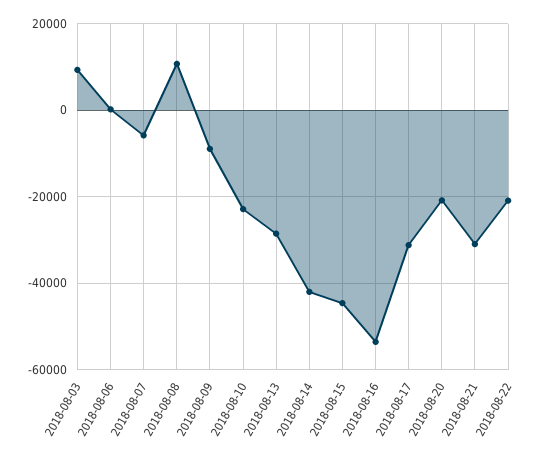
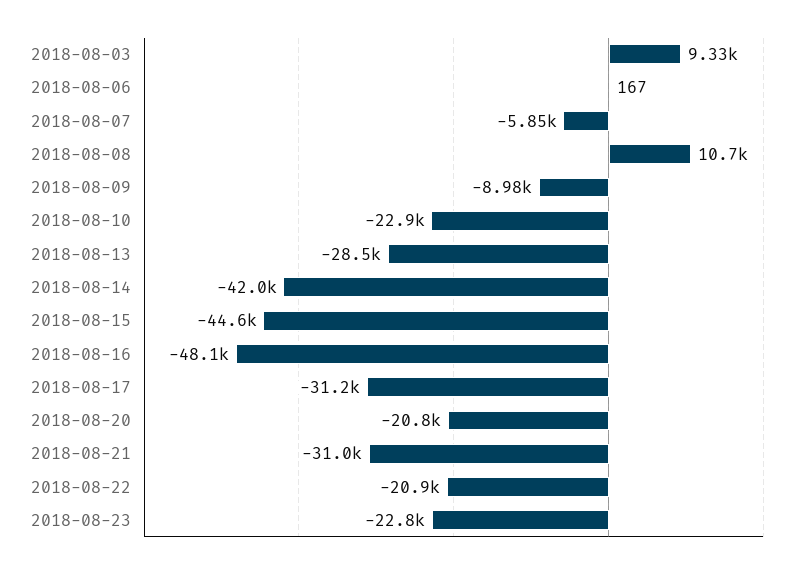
2018-08-16: -54000 -> -48100
2018-08-23: none -> -22800

